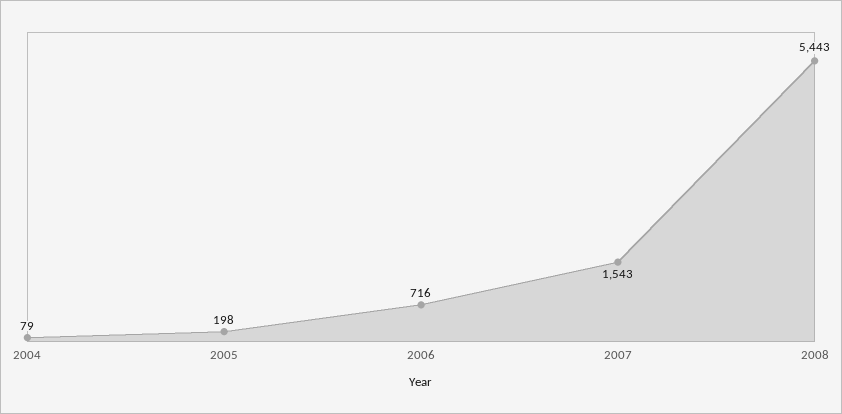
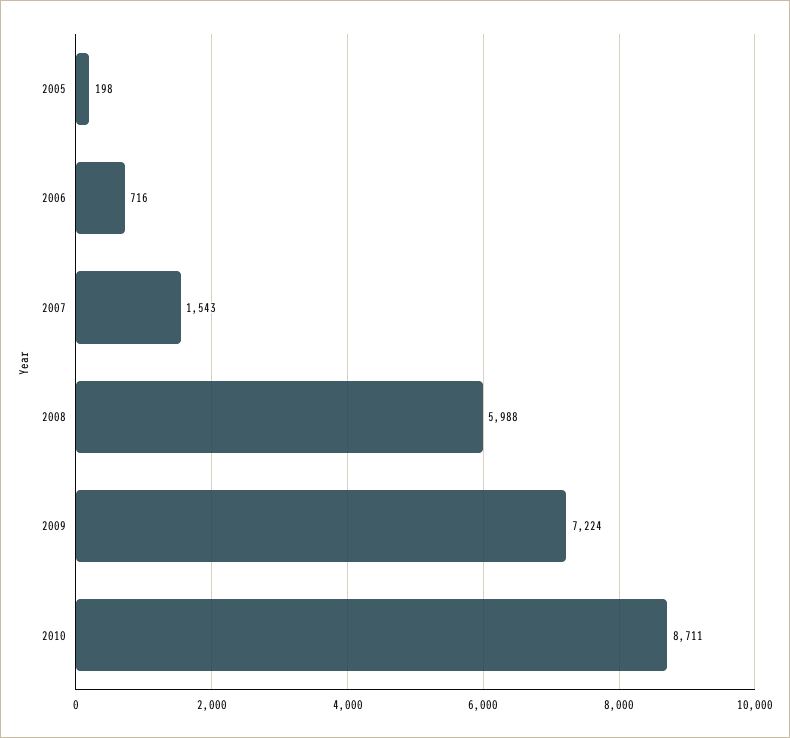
2004: 79 -> none
2008: 5443 -> 5988
2009: none -> 7224
2010: none -> 8711

